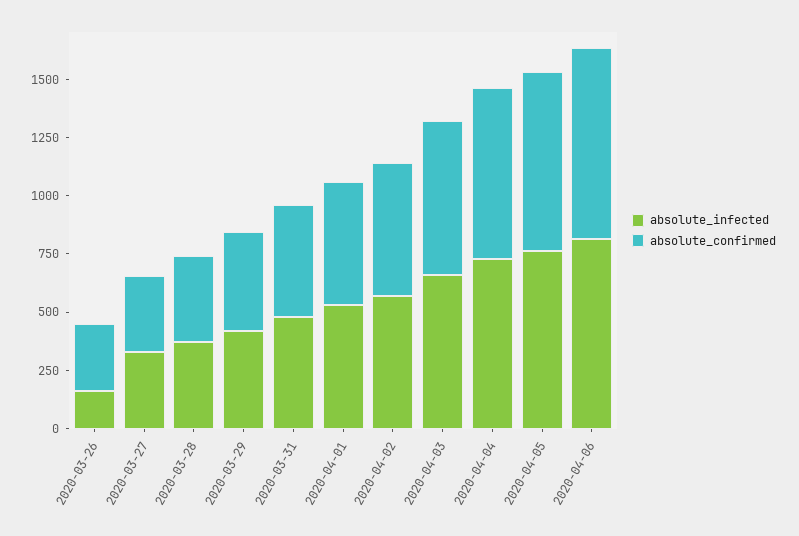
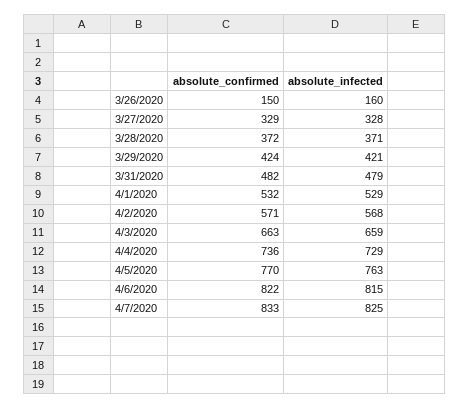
absolute_confirmed, 2020-03-26: 300 -> 150
absolute_confirmed, 4/7/2020: none -> 833
absolute_infected, 4/7/2020: none -> 825

